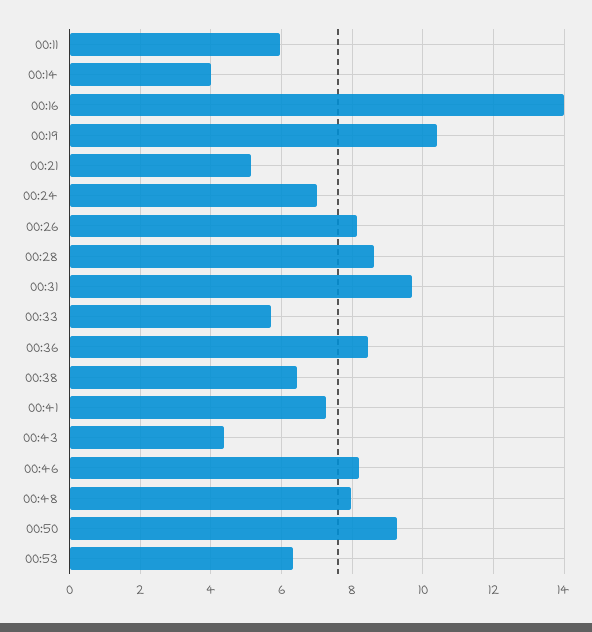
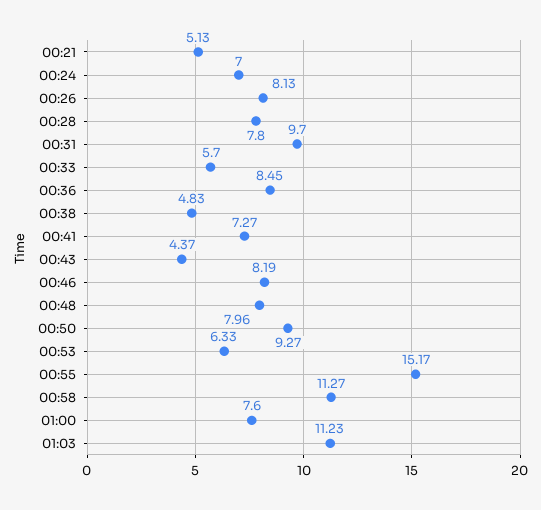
00:11: 6 -> none
00:14: 4 -> none
00:16: 14 -> none
00:19: 10.4 -> none
00:28: 8.6 -> 7.8
00:38: 6.4 -> 4.83
00:55: none -> 15.17
00:58: none -> 11.27
01:00: none -> 7.6
01:03: none -> 11.23

